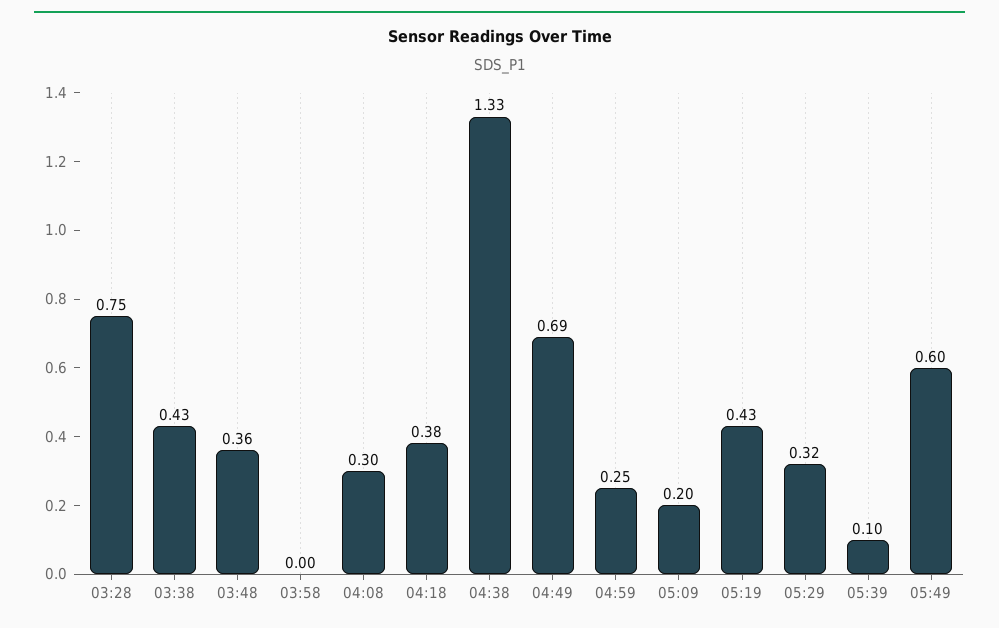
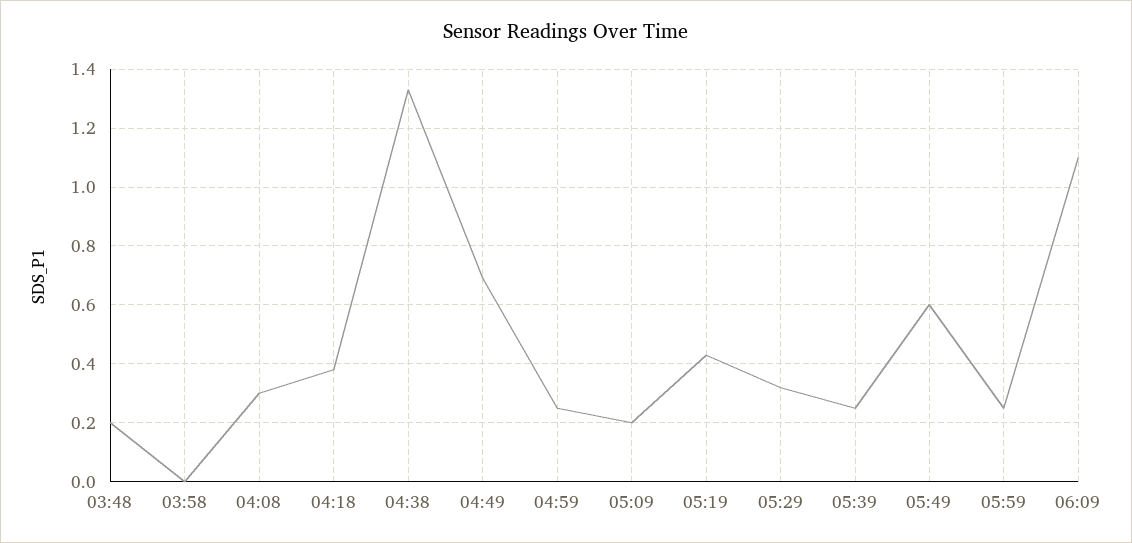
03:28: 0.75 -> none
03:38: 0.43 -> none
03:48: 0.36 -> 0.2
05:39: 0.1 -> 0.25
05:59: none -> 0.25
06:09: none -> 1.1

